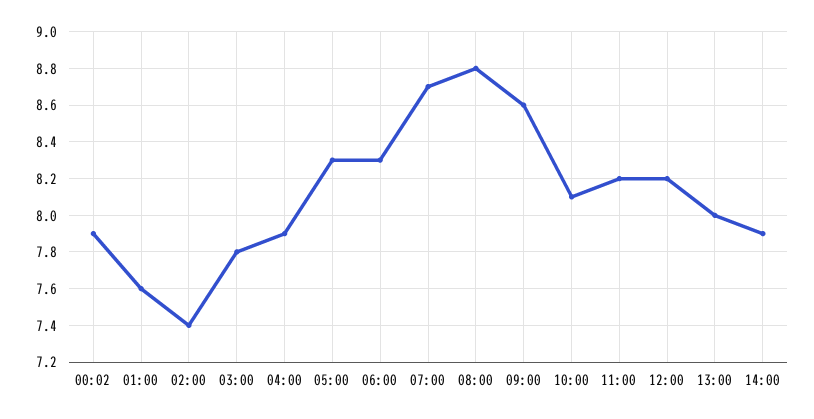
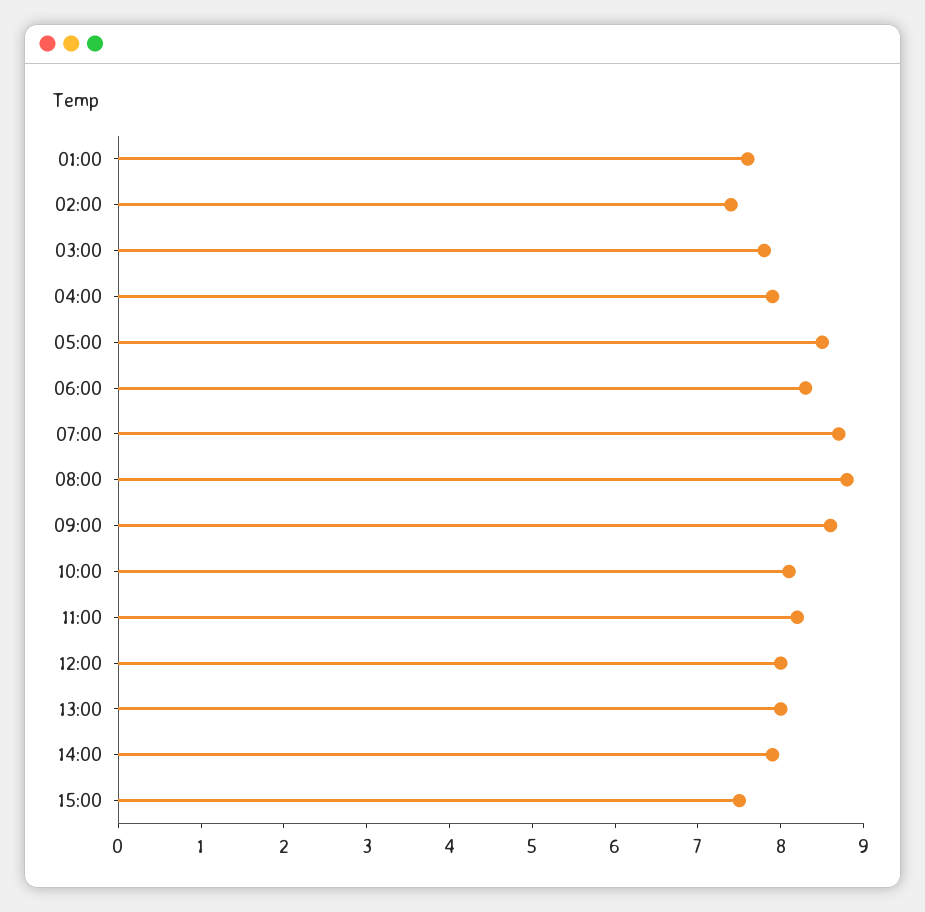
00:02: 7.9 -> none
05:00: 8.3 -> 8.5
12:00: 8.2 -> 8
15:00: none -> 7.5

